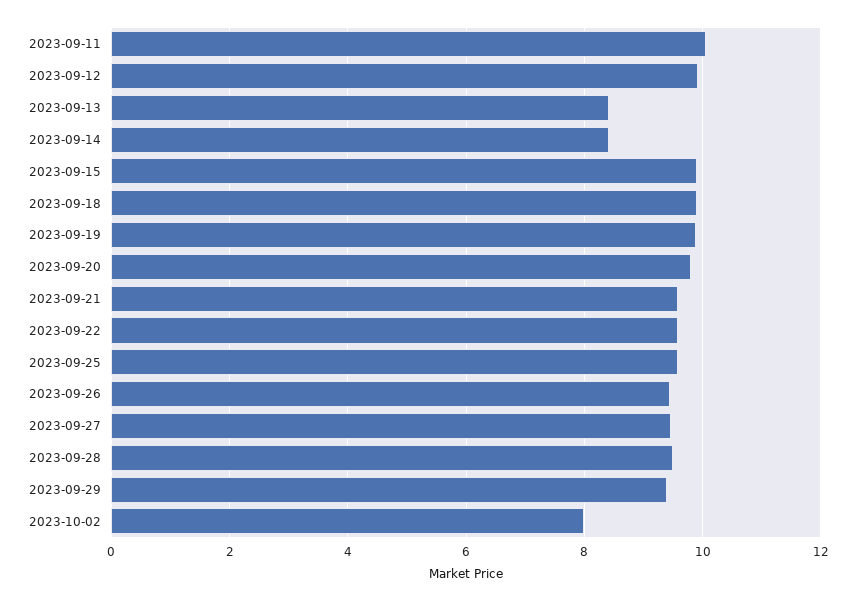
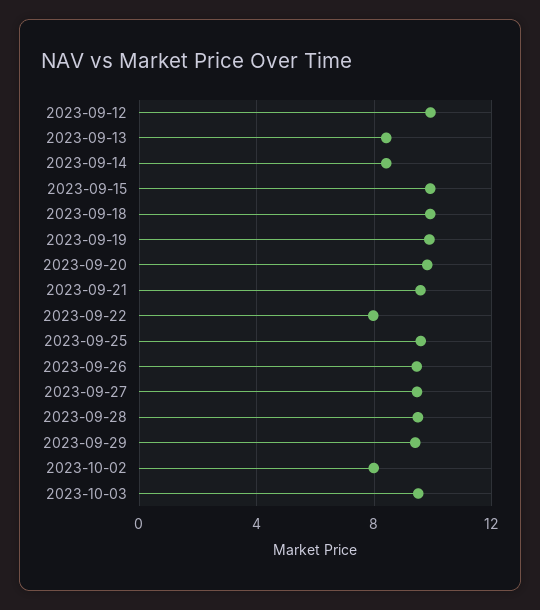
2023-09-11: 10 -> none
2023-09-22: 9.6 -> 8
2023-10-03: none -> 9.5

